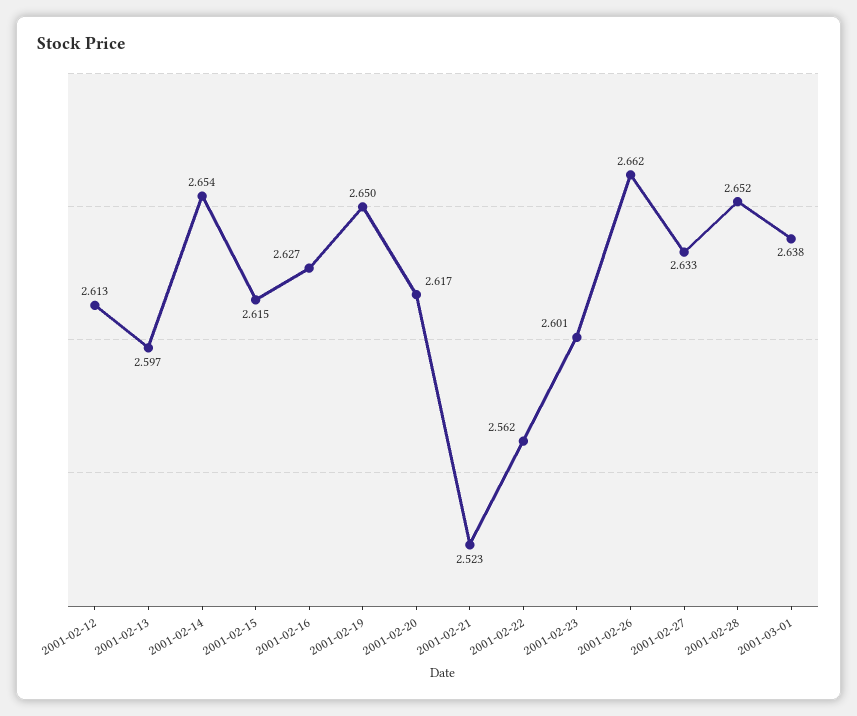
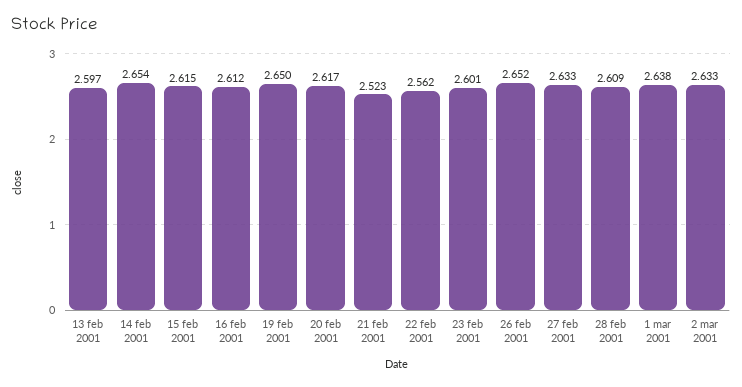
2001-02-12: 2.613 -> none
2001-02-16: 2.627 -> 2.612
2001-02-26: 2.662 -> 2.652
2001-02-28: 2.652 -> 2.609
2 mar 2001: none -> 2.633

